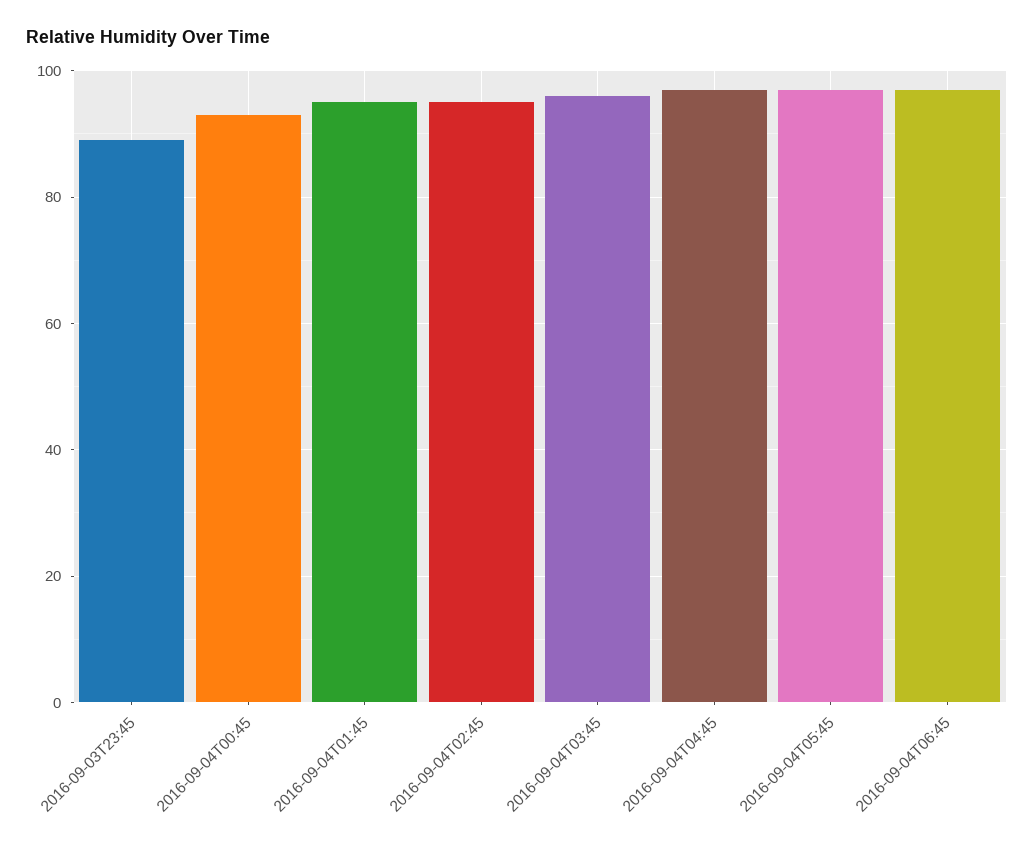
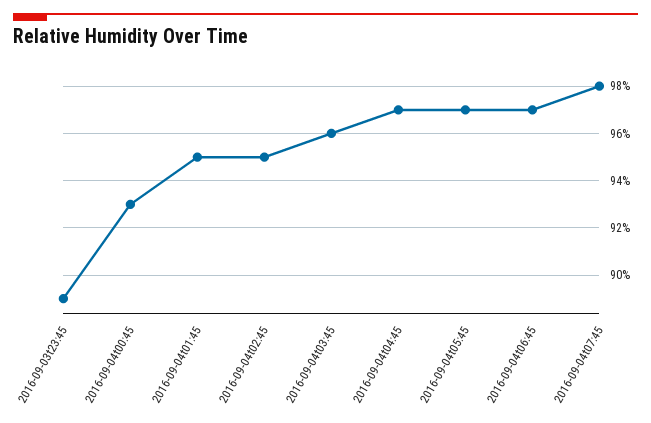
2016-09-04t07:45: none -> 98

